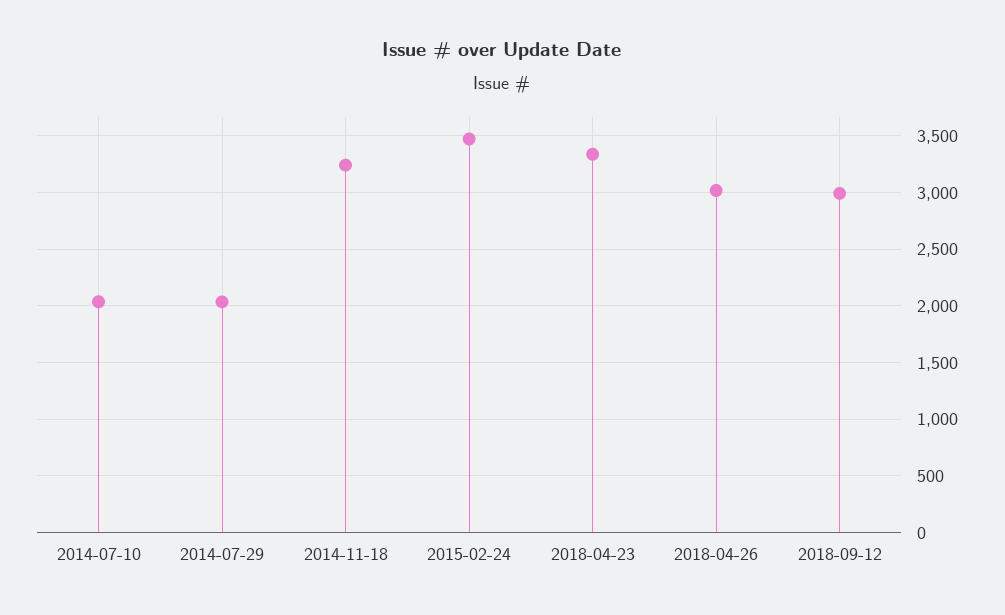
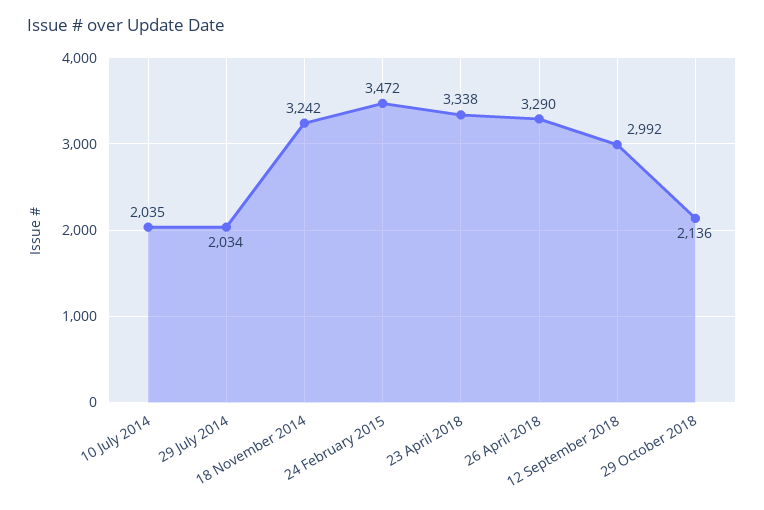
2018-04-26: 3000 -> 3290
29 October 2018: none -> 2136

